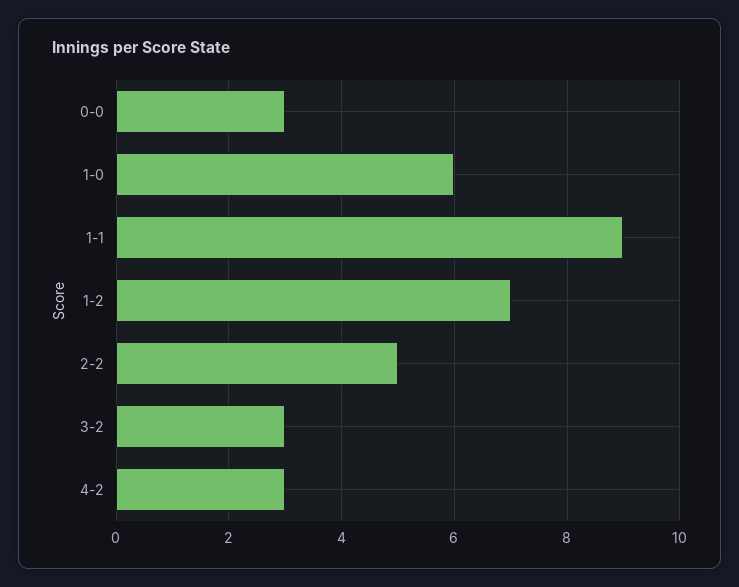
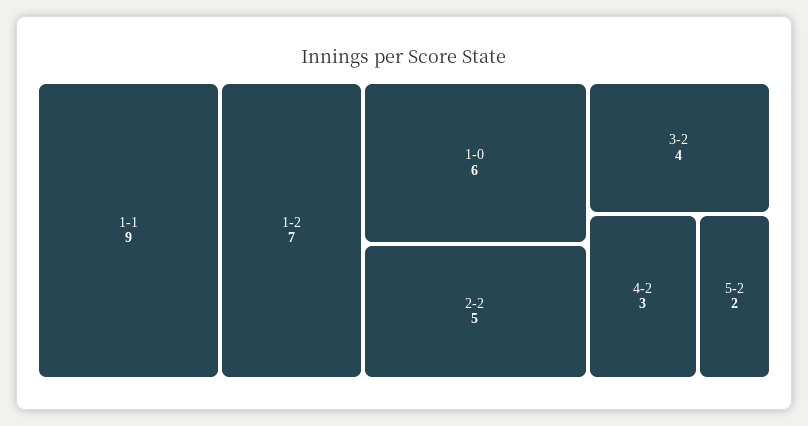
0-0: 3 -> none
3-2: 3 -> 4
5-2: none -> 2

